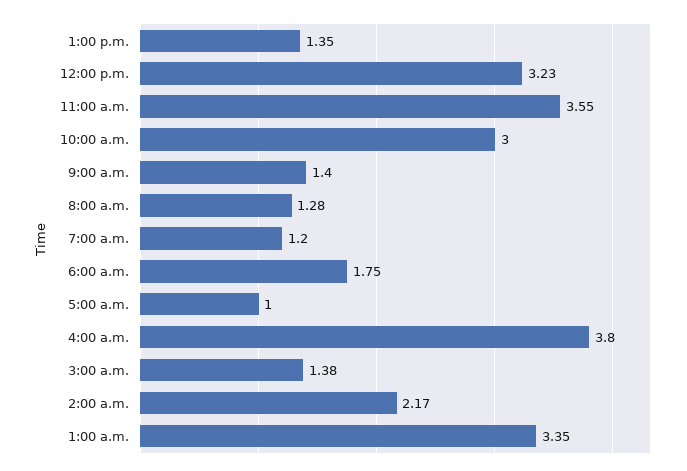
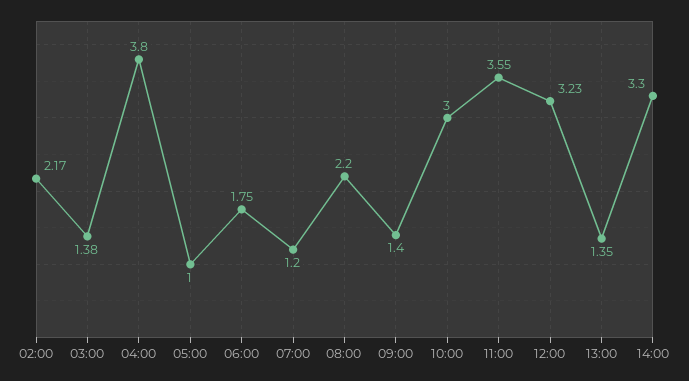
8:00 a.m.: 1.28 -> 2.2
1:00 a.m.: 3.35 -> none
14:00: none -> 3.3

